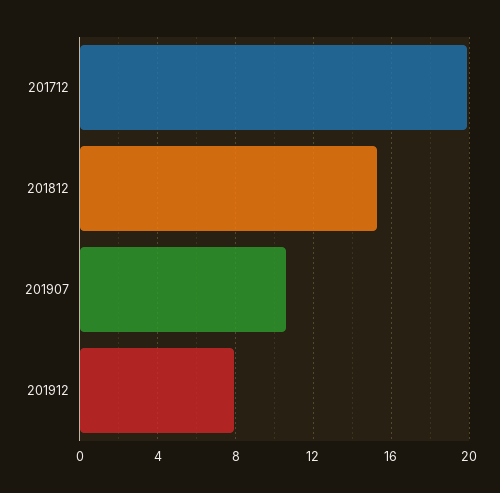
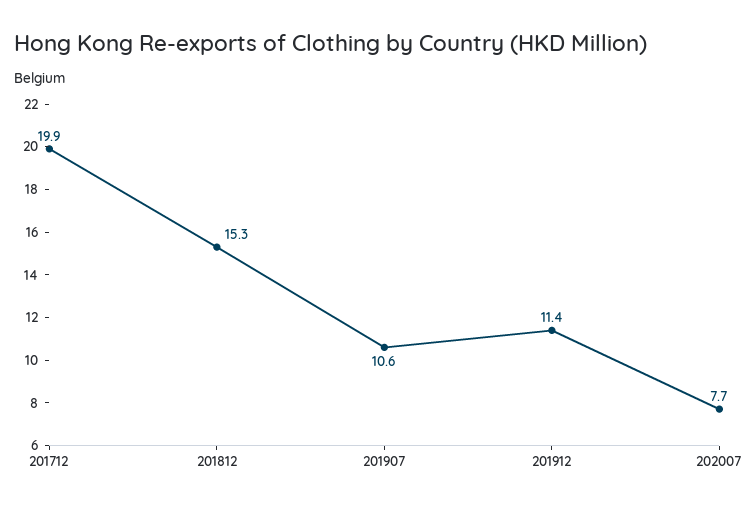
201912: 8 -> 11.4
202007: none -> 7.7

